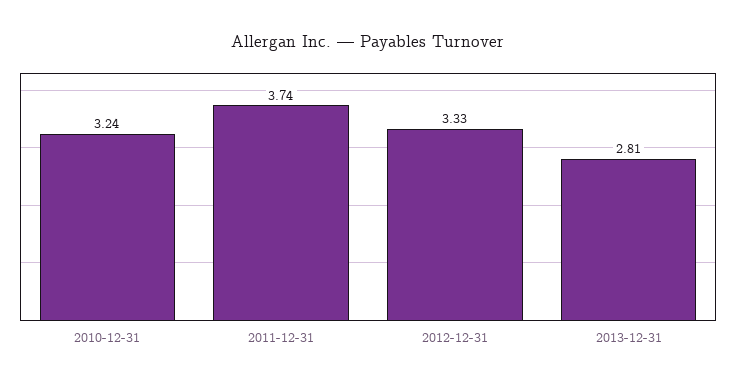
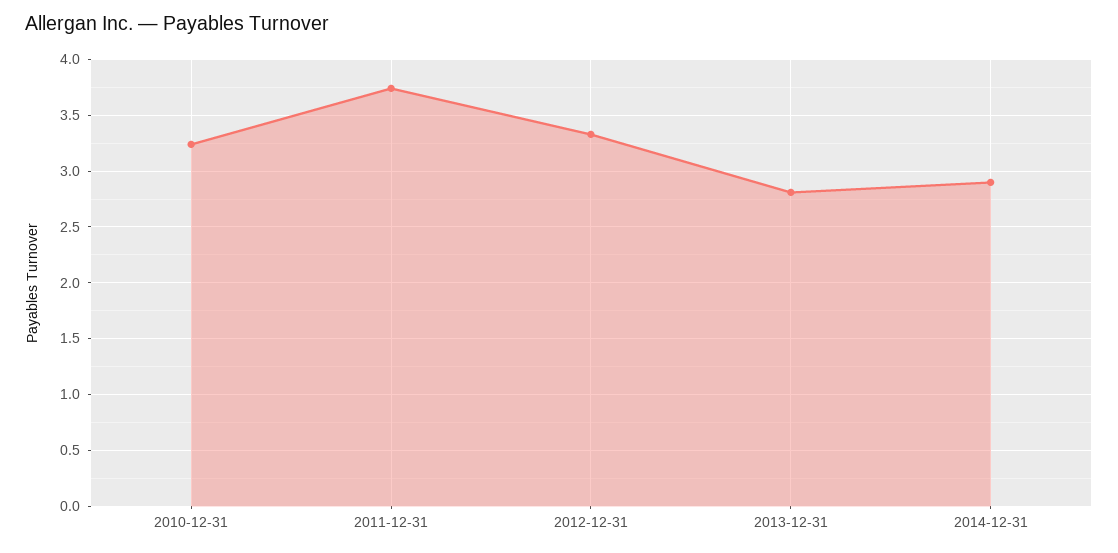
2014-12-31: none -> 2.9

